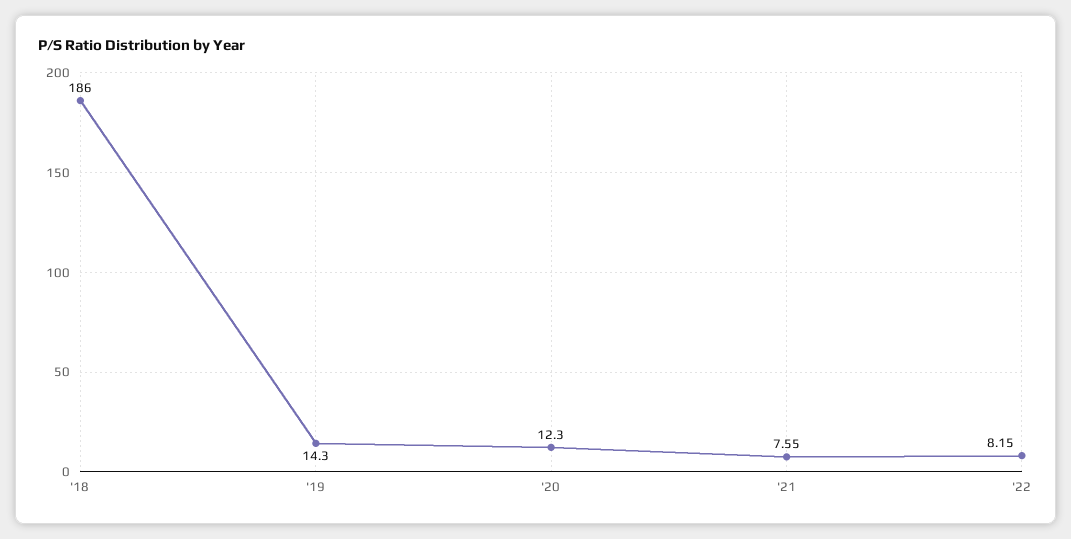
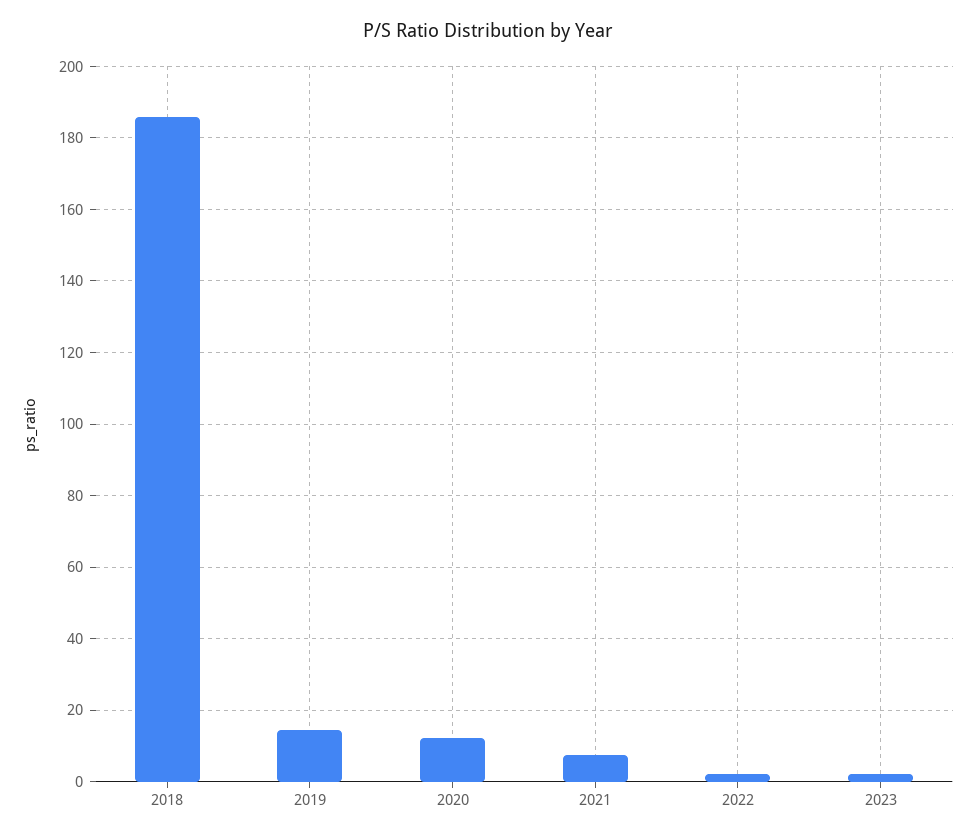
'22: 8.15 -> 2
2023: none -> 2

